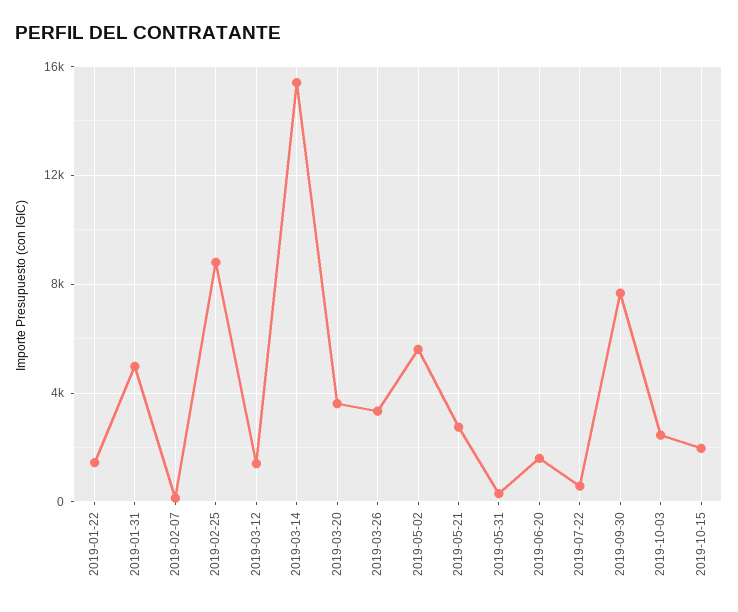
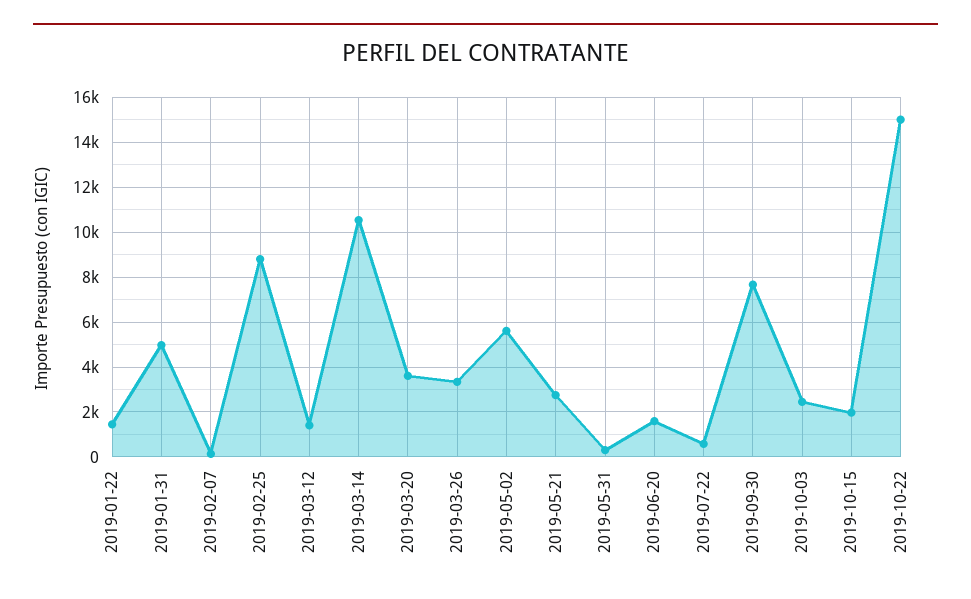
2019-03-14: 15500 -> 10500
2019-10-22: none -> 15000

